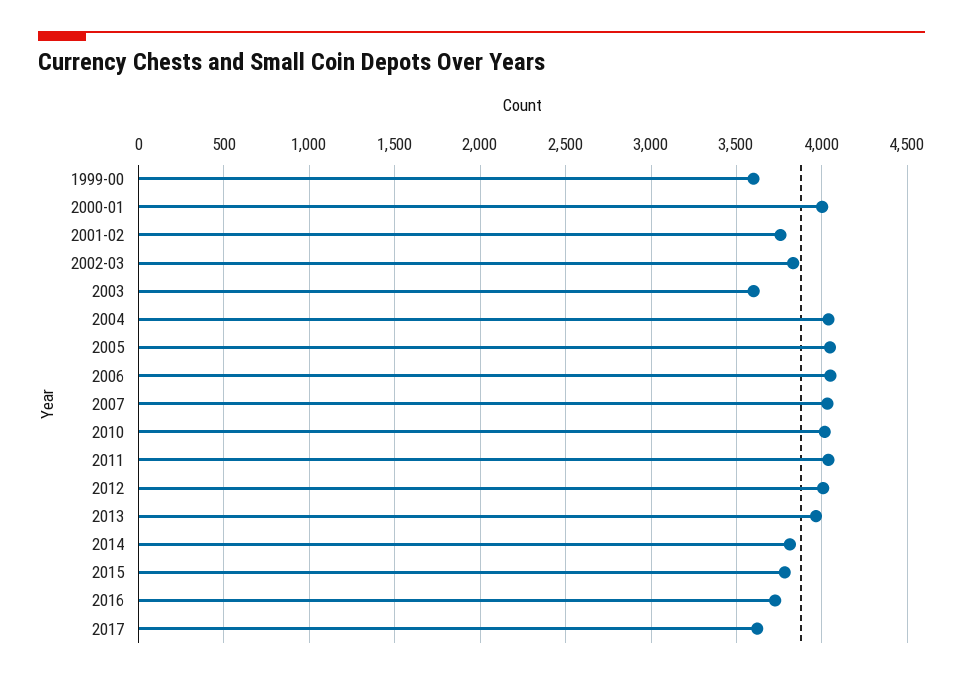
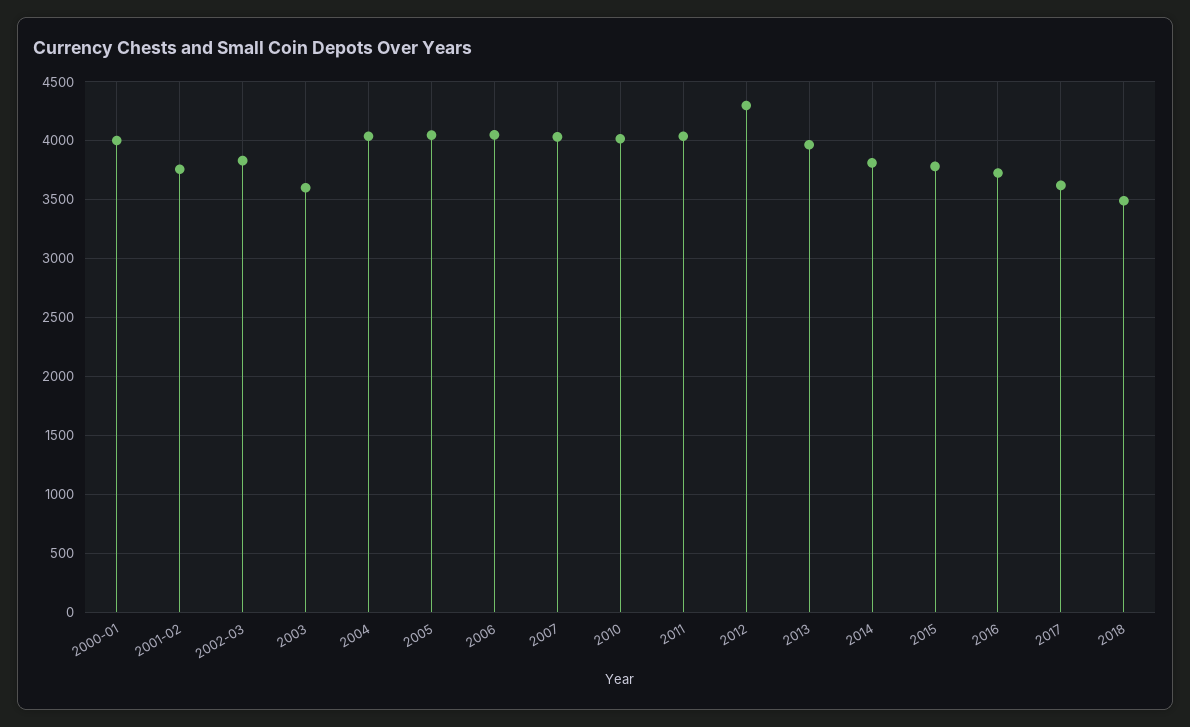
1999-00: 3600 -> none
2012: 4000 -> 4300
2018: none -> 3500

